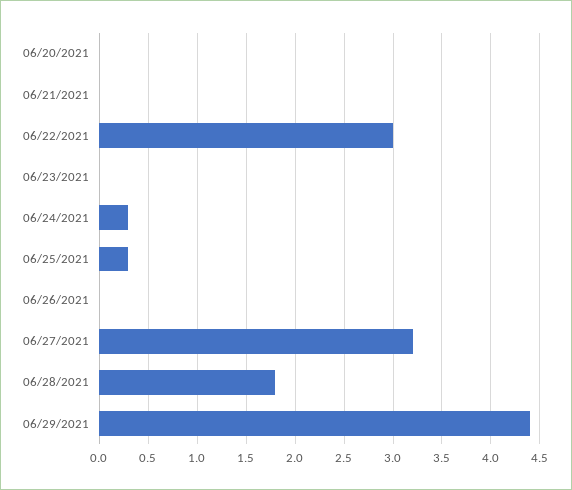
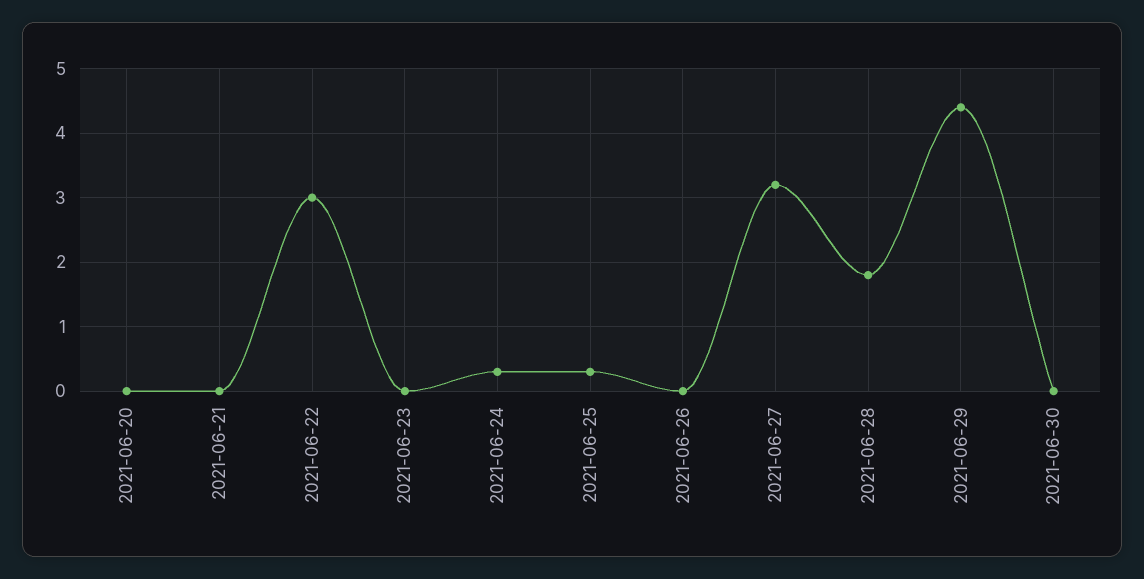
2021-06-30: none -> 0

